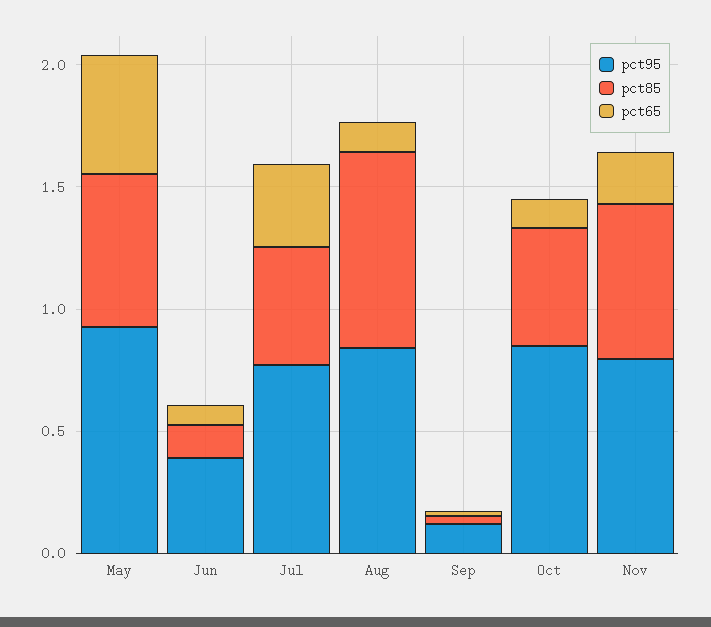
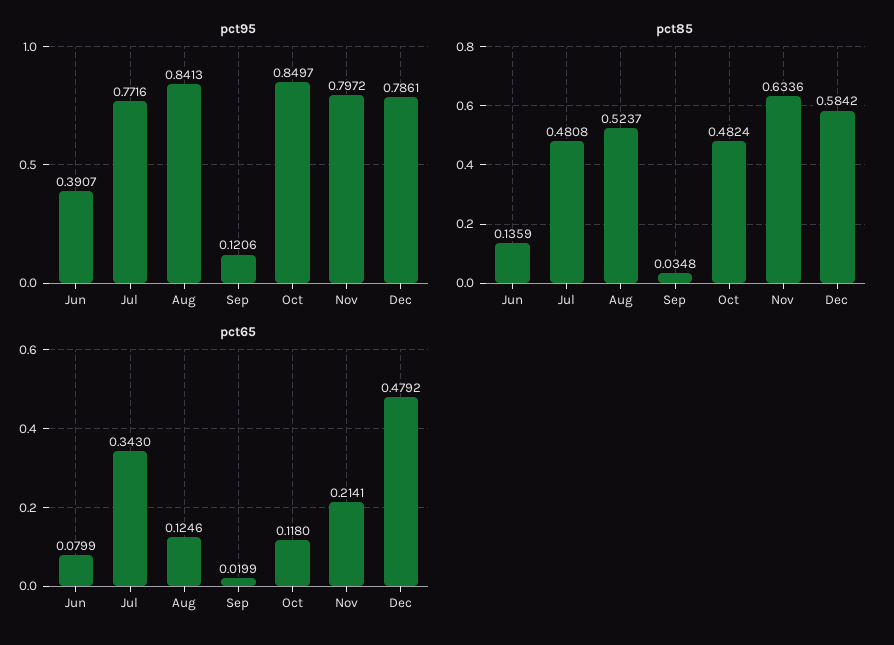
pct95, May: 0.9 -> none
pct85, May: 0.6 -> none
pct65, May: 0.5 -> none
pct85, Aug: 0.8 -> 0.5237
pct95, Dec: none -> 0.7861
pct85, Dec: none -> 0.5842
pct65, Dec: none -> 0.4792

